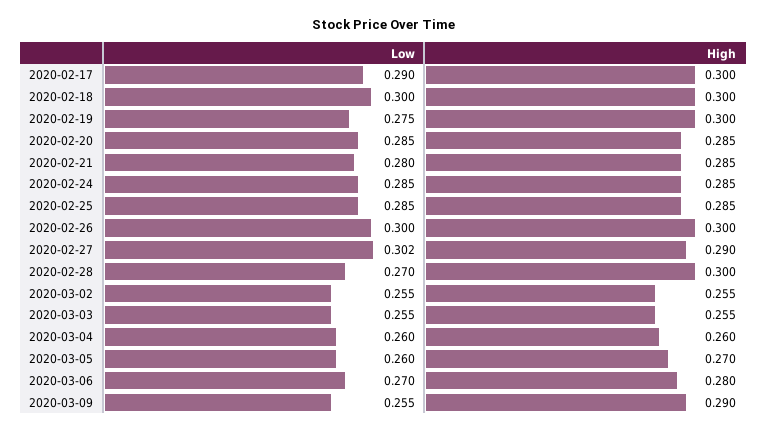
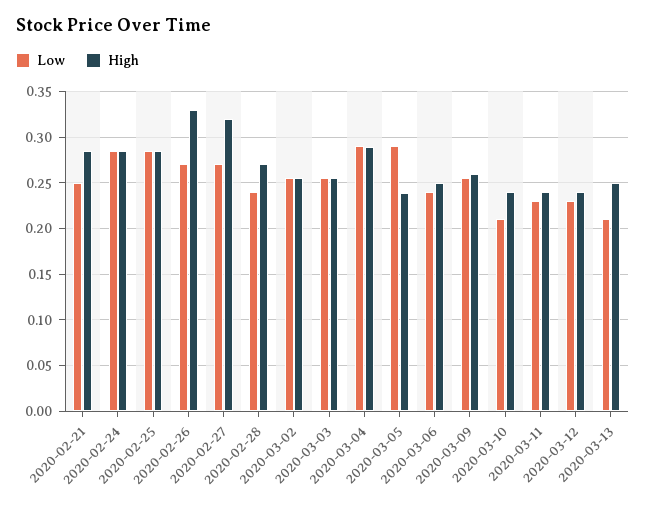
Low, 2020-02-17: 0.29 -> none
High, 2020-02-17: 0.3 -> none
Low, 2020-02-18: 0.3 -> none
High, 2020-02-18: 0.3 -> none
Low, 2020-02-19: 0.275 -> none
High, 2020-02-19: 0.3 -> none
Low, 2020-02-20: 0.285 -> none
High, 2020-02-20: 0.285 -> none
Low, 2020-02-21: 0.28 -> 0.25
Low, 2020-02-26: 0.3 -> 0.27
High, 2020-02-26: 0.3 -> 0.33
Low, 2020-02-27: 0.302 -> 0.27
High, 2020-02-27: 0.29 -> 0.32
Low, 2020-02-28: 0.27 -> 0.24
High, 2020-02-28: 0.3 -> 0.27
Low, 2020-03-04: 0.26 -> 0.29
High, 2020-03-04: 0.26 -> 0.29
Low, 2020-03-05: 0.26 -> 0.29
High, 2020-03-05: 0.27 -> 0.24
Low, 2020-03-06: 0.27 -> 0.24
High, 2020-03-06: 0.28 -> 0.25
High, 2020-03-09: 0.29 -> 0.26
Low, 2020-03-10: none -> 0.21
High, 2020-03-10: none -> 0.24
Low, 2020-03-11: none -> 0.23
High, 2020-03-11: none -> 0.24
Low, 2020-03-12: none -> 0.23
High, 2020-03-12: none -> 0.24
Low, 2020-03-13: none -> 0.21
High, 2020-03-13: none -> 0.25

